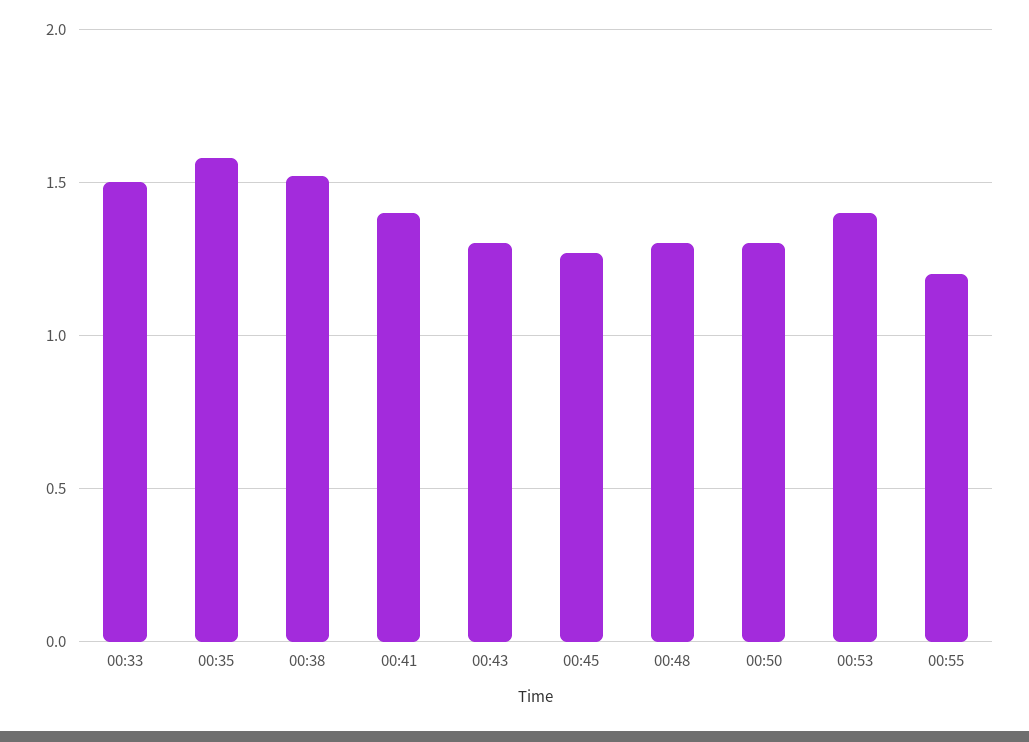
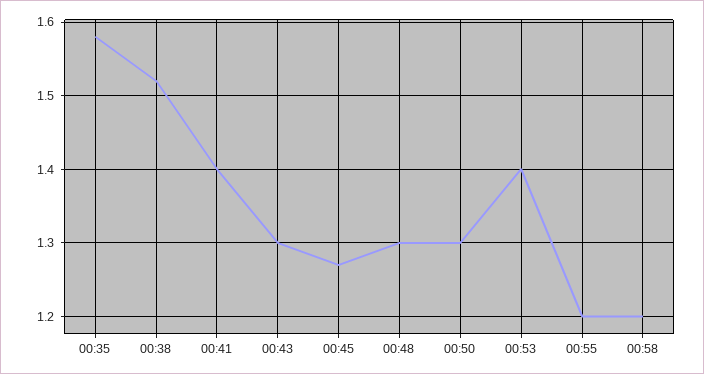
00:33: 1.5 -> none
00:58: none -> 1.2

